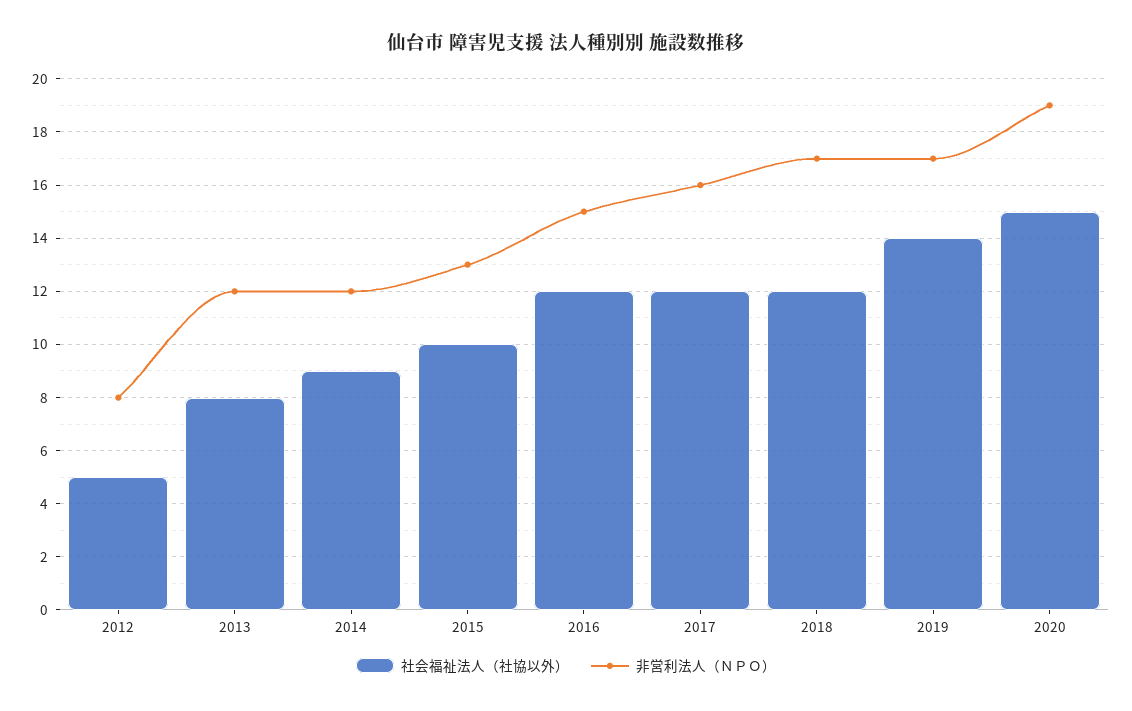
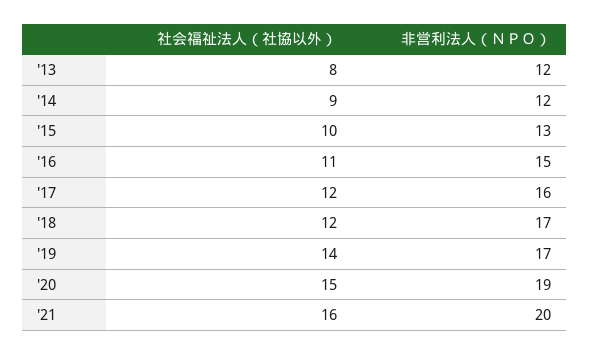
社会福祉法人（社協以外）, 2012: 5 -> none
非営利法人（ＮＰＯ）, 2012: 8 -> none
社会福祉法人（社協以外）, 2016: 12 -> 11
社会福祉法人（社協以外）, '21: none -> 16
非営利法人（ＮＰＯ）, '21: none -> 20

